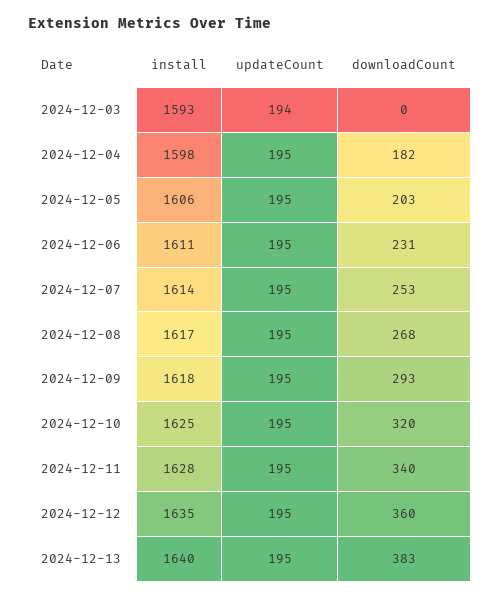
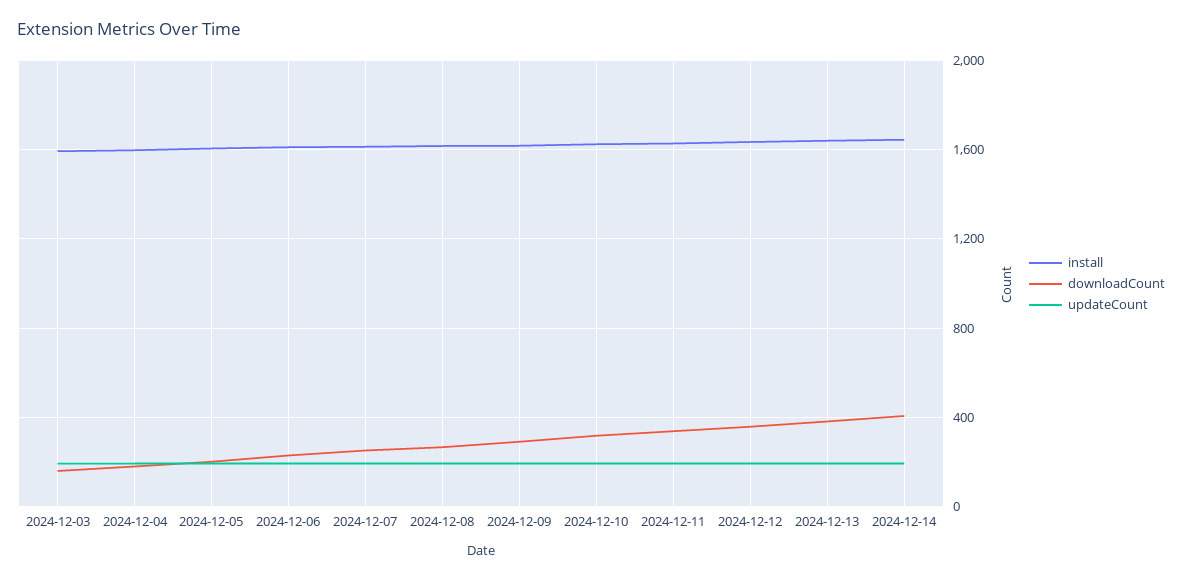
downloadCount, 2024-12-03: 0 -> 150
install, 2024-12-14: none -> 1650
downloadCount, 2024-12-14: none -> 400
updateCount, 2024-12-14: none -> 200

